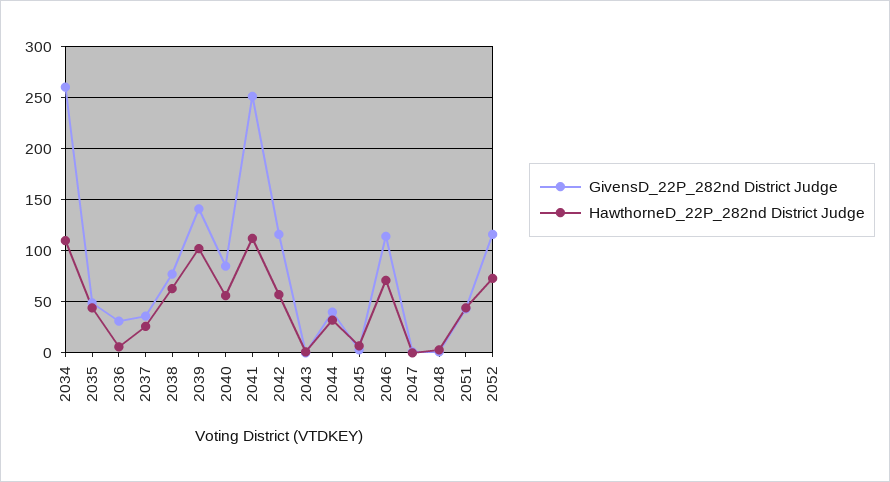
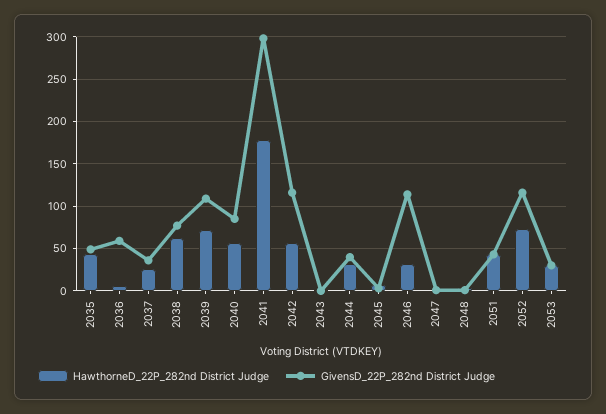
GivensD_22P_282nd District Judge, 2034: 260 -> none
HawthorneD_22P_282nd District Judge, 2034: 110 -> none
GivensD_22P_282nd District Judge, 2036: 30 -> 60
GivensD_22P_282nd District Judge, 2039: 140 -> 110
HawthorneD_22P_282nd District Judge, 2039: 100 -> 70
GivensD_22P_282nd District Judge, 2041: 250 -> 300
HawthorneD_22P_282nd District Judge, 2041: 110 -> 180
HawthorneD_22P_282nd District Judge, 2046: 70 -> 30
HawthorneD_22P_282nd District Judge, 2053: none -> 30
GivensD_22P_282nd District Judge, 2053: none -> 30

